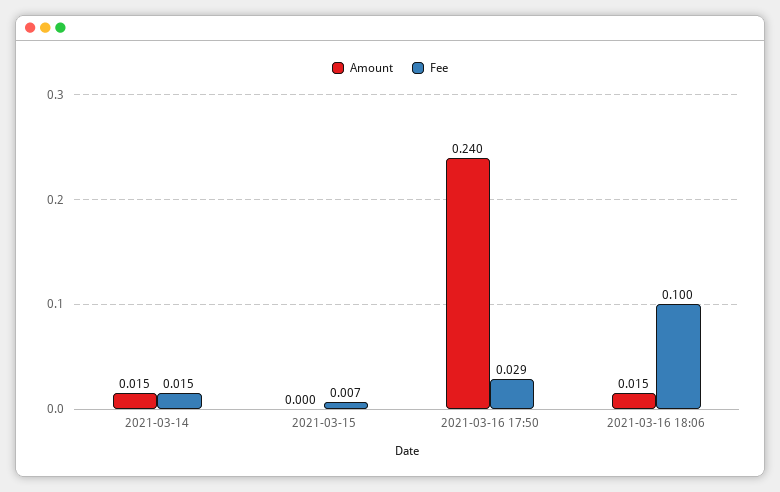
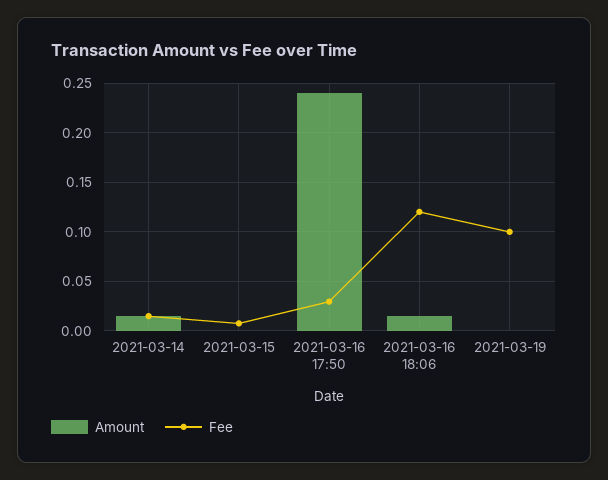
Fee, 2021-03-16 18:06: 0.1 -> 0.12
Amount, 2021-03-19: none -> 0
Fee, 2021-03-19: none -> 0.1

